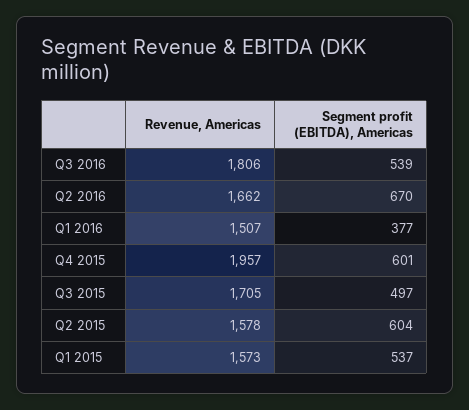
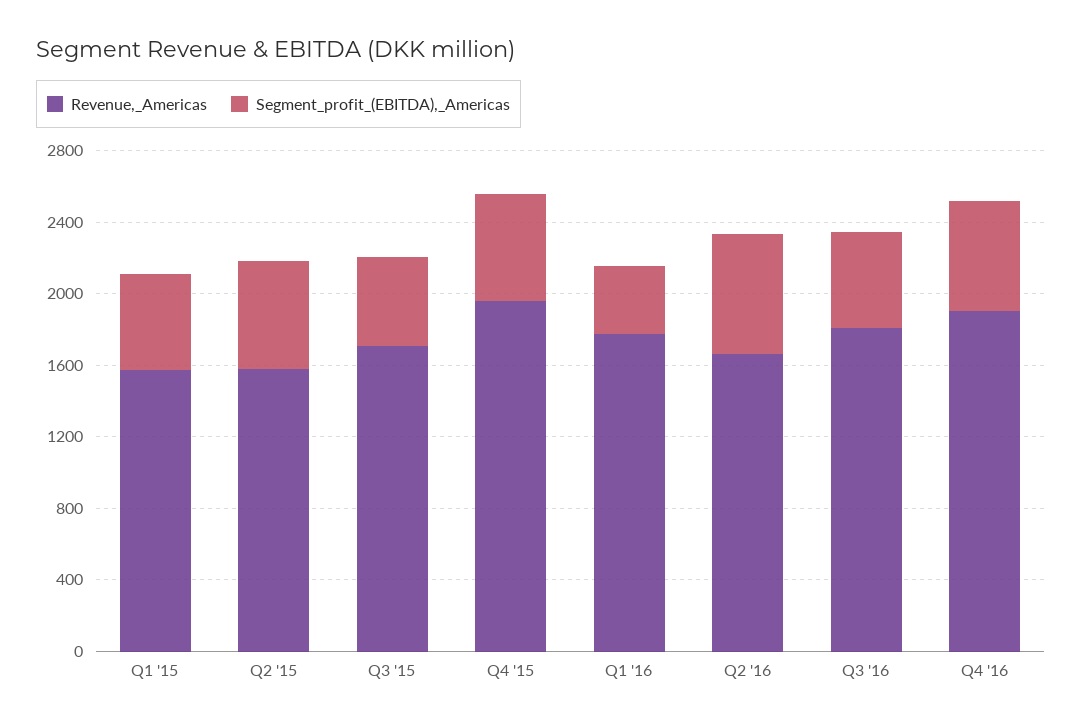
Revenue, Americas, Q1 2016: 1507 -> 1800
Revenue, Americas, Q4 '16: none -> 1900
Segment profit (EBITDA), Americas, Q4 '16: none -> 600

